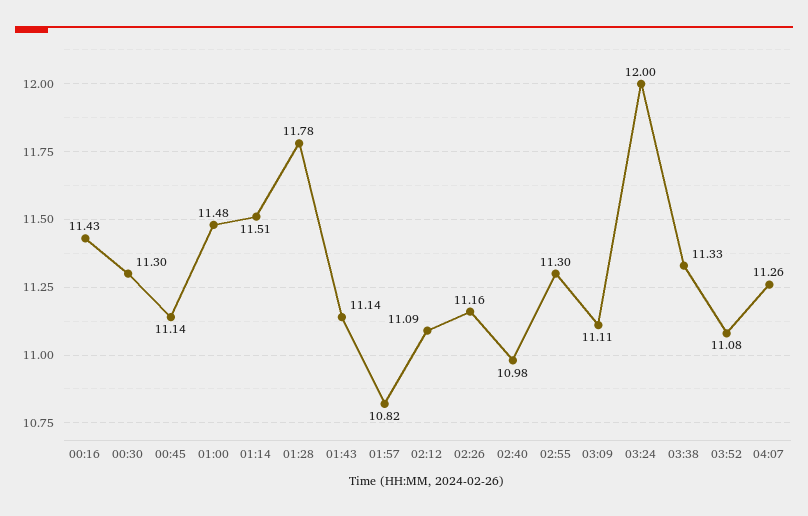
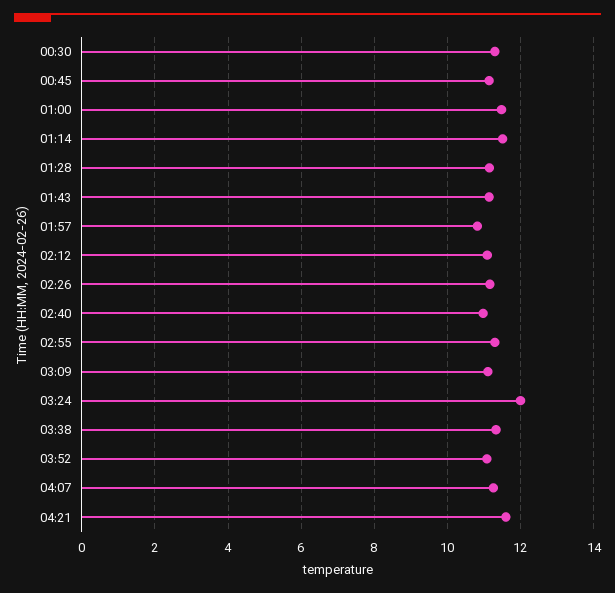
00:16: 11.43 -> none
01:28: 11.78 -> 11.2
04:21: none -> 11.6

